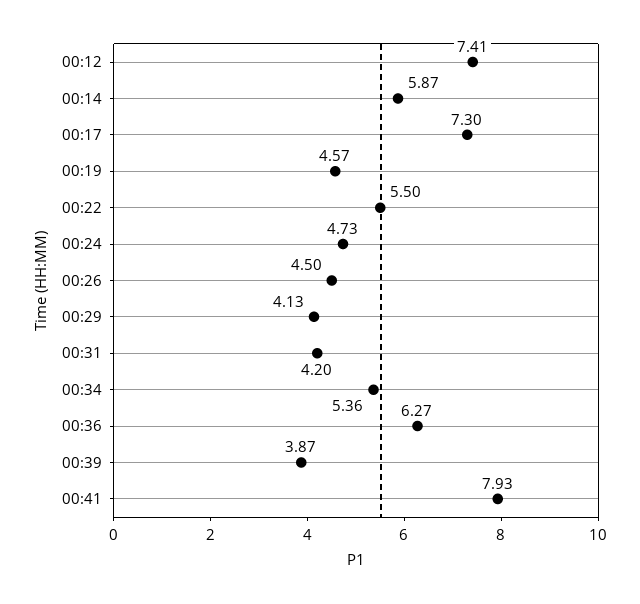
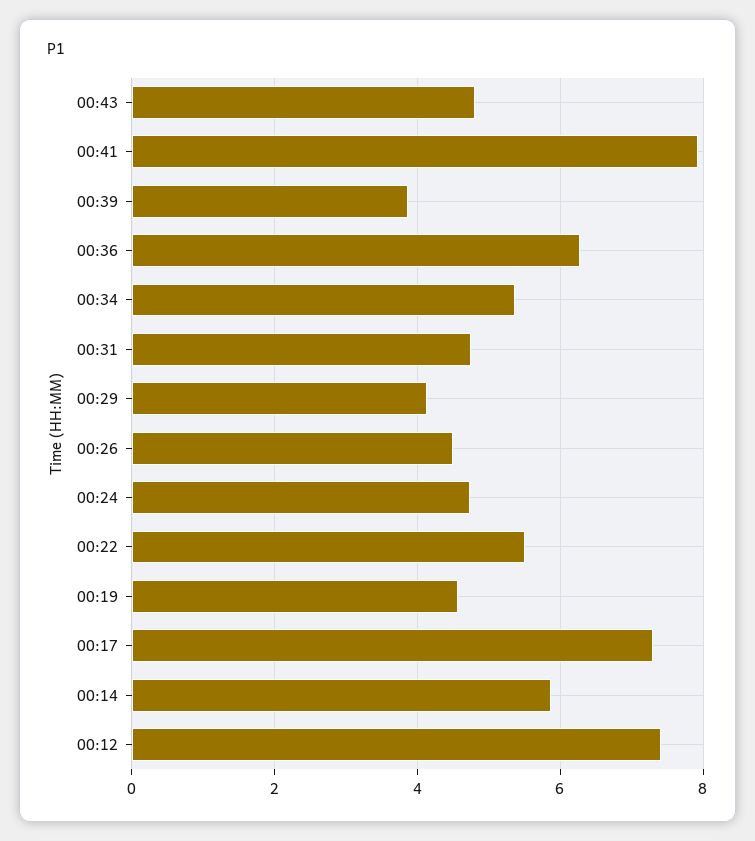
00:31: 4.2 -> 4.8
00:43: none -> 4.8

